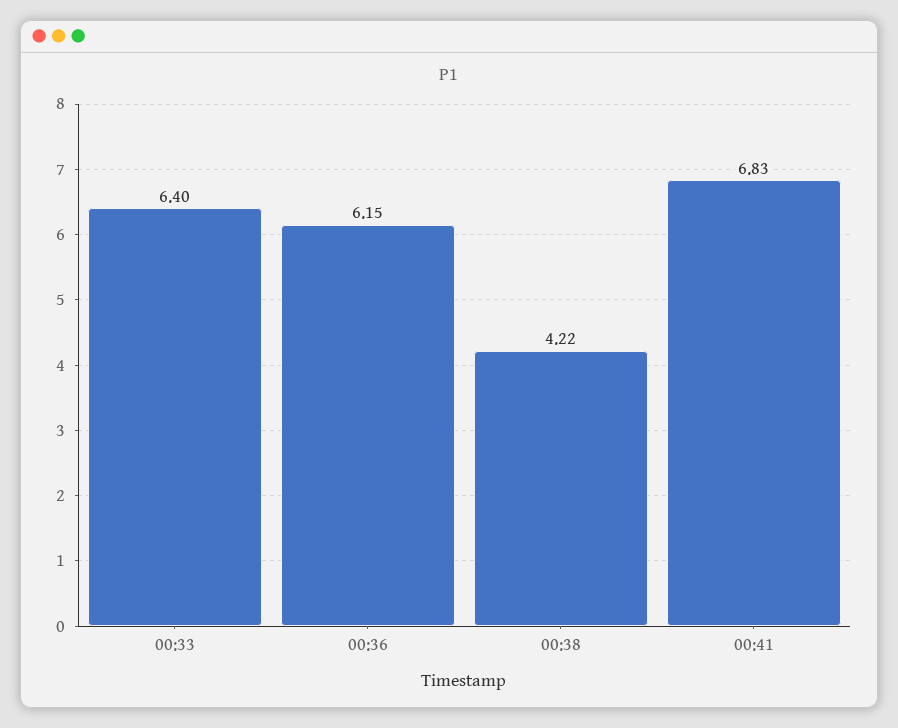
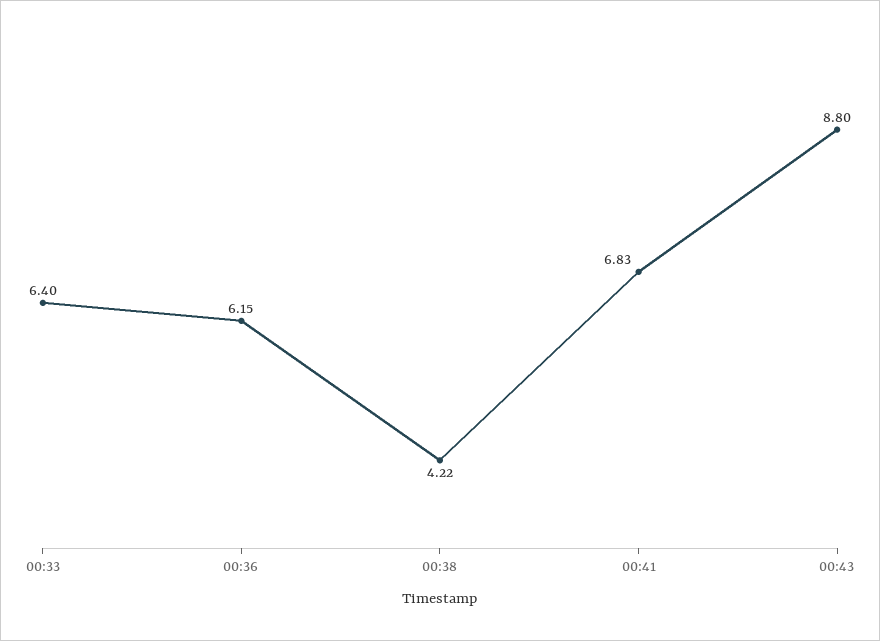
00:43: none -> 8.8

